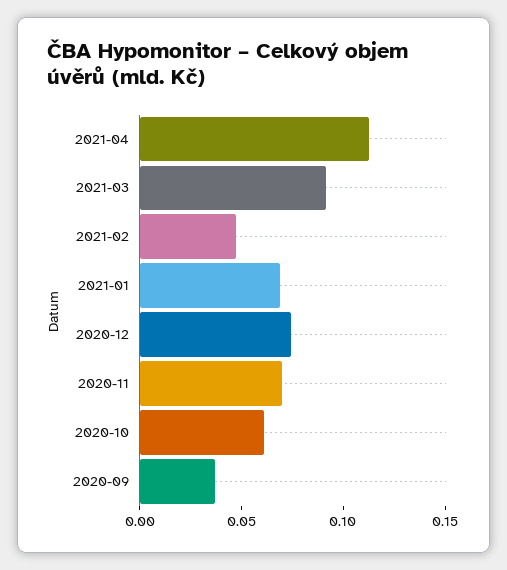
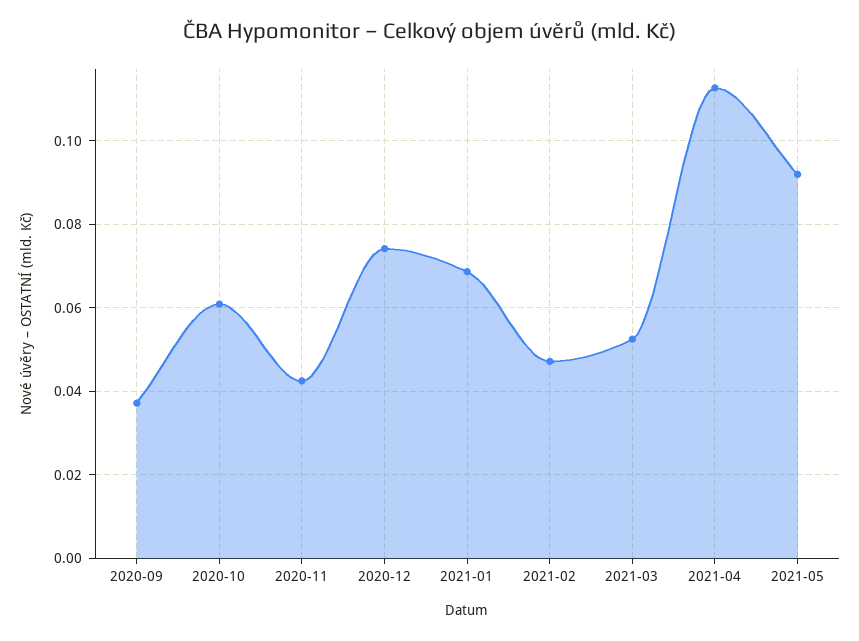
2021-03: 0.09 -> 0.052
2020-11: 0.07 -> 0.042
2021-05: none -> 0.092

